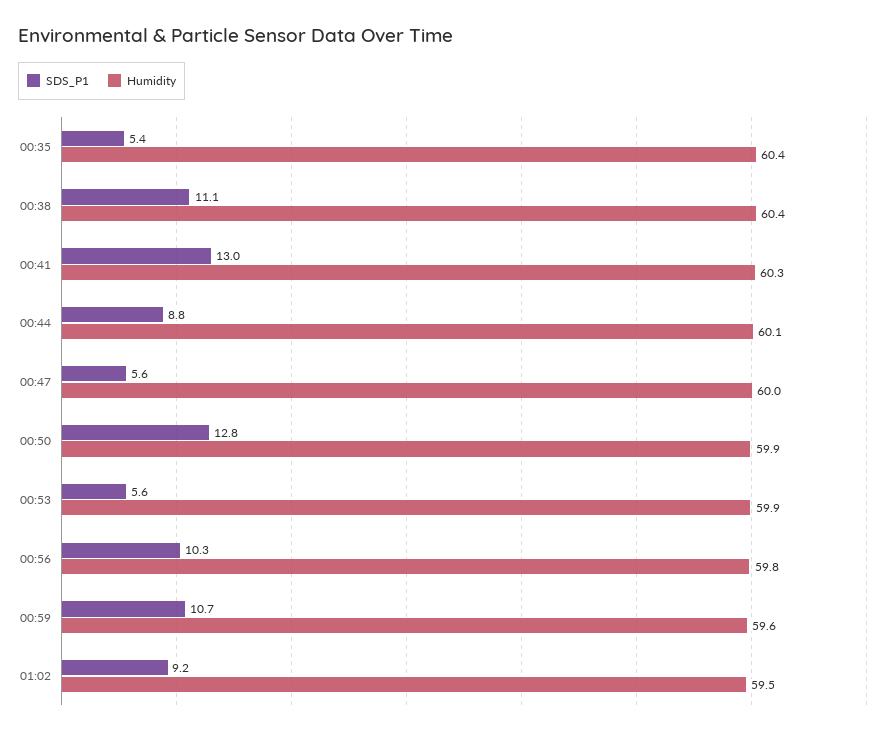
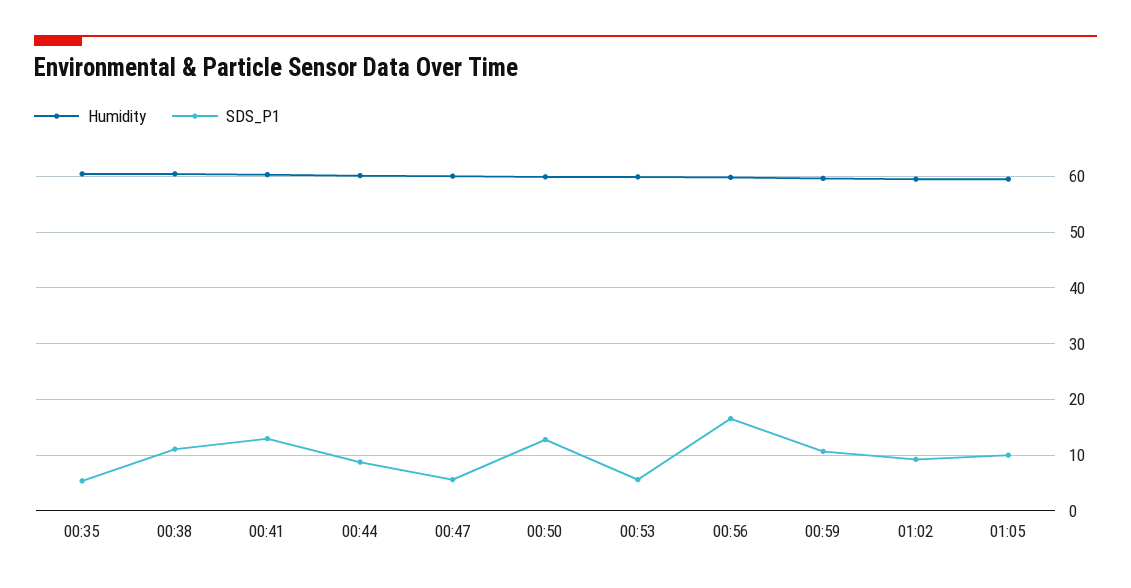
SDS_P1, 00:56: 10.3 -> 16
Humidity, 01:05: none -> 60
SDS_P1, 01:05: none -> 10

